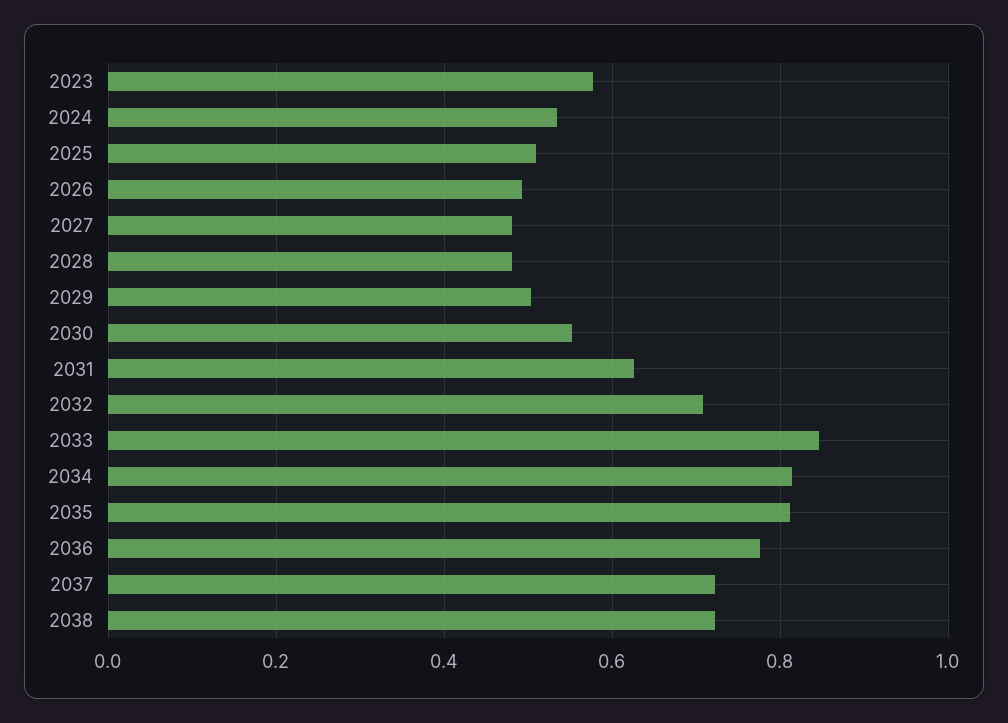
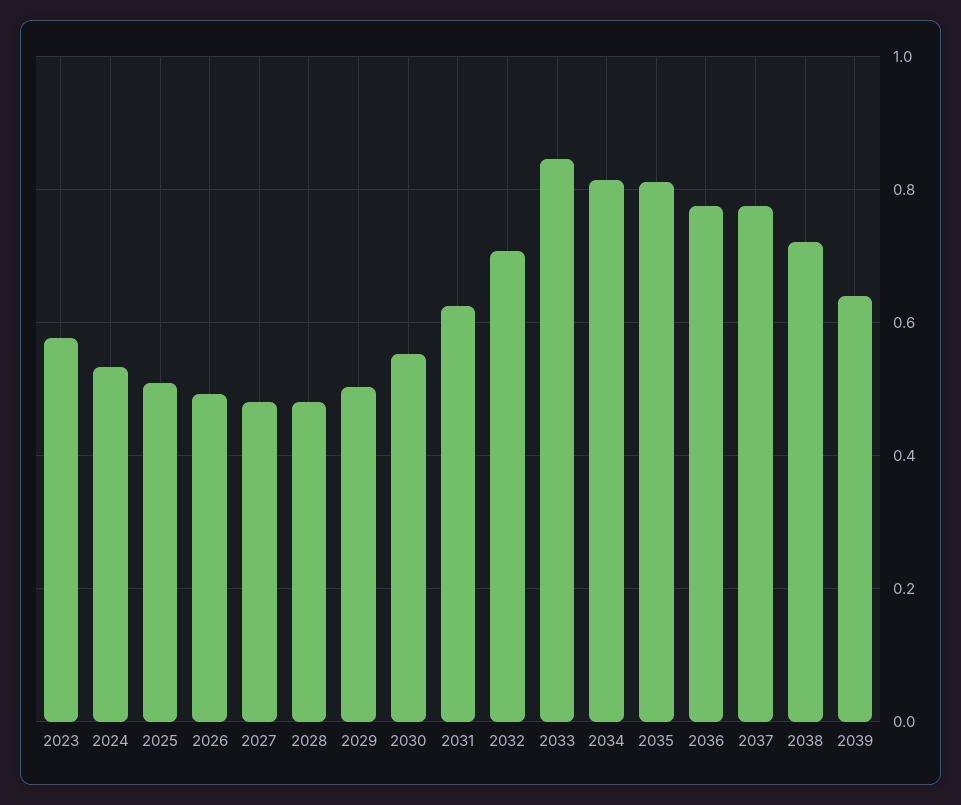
2037: 0.72 -> 0.78
2039: none -> 0.64

